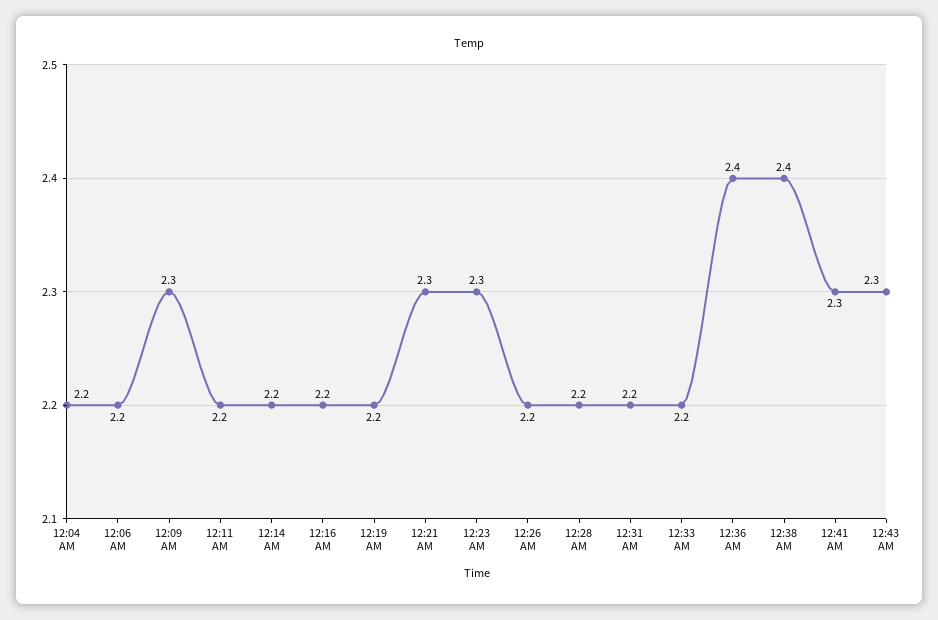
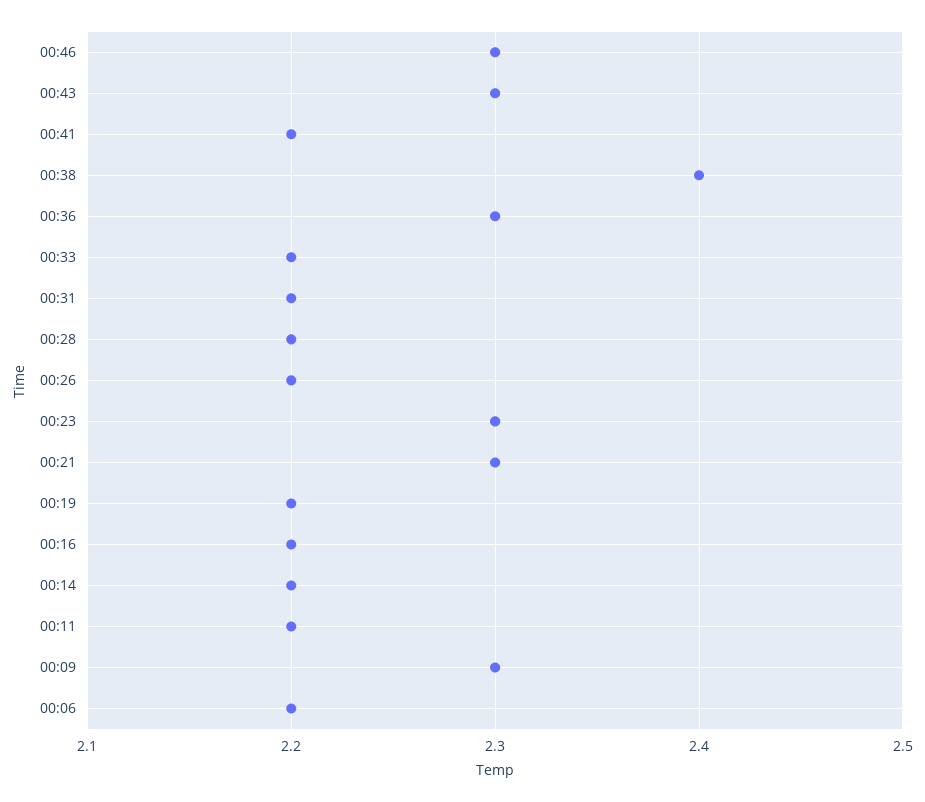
12:04 AM: 2.2 -> none
12:36 AM: 2.4 -> 2.3
12:41 AM: 2.3 -> 2.2
00:46: none -> 2.3

